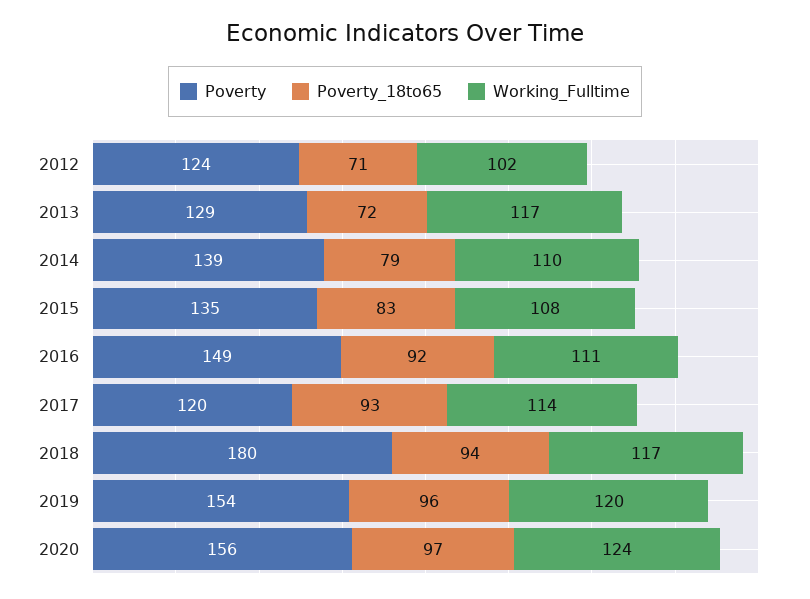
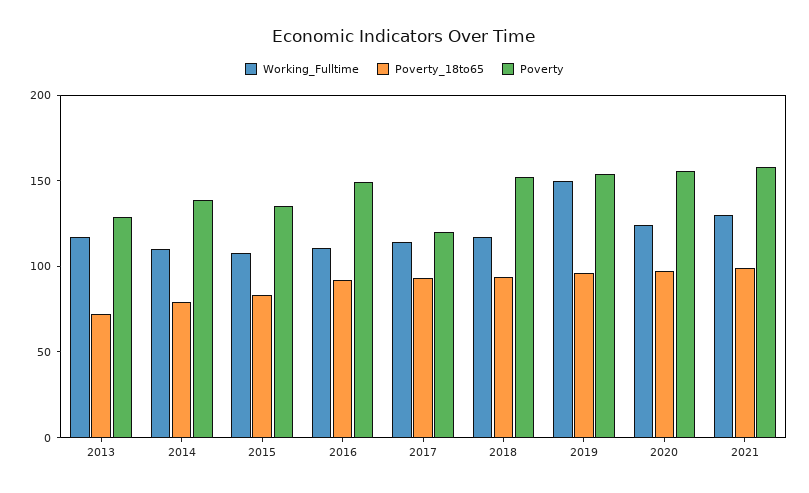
Poverty, 2012: 124 -> none
Poverty_18to65, 2012: 71 -> none
Working_Fulltime, 2012: 102 -> none
Poverty, 2018: 180 -> 150
Working_Fulltime, 2019: 120 -> 150
Working_Fulltime, 2021: none -> 130
Poverty_18to65, 2021: none -> 100
Poverty, 2021: none -> 160

